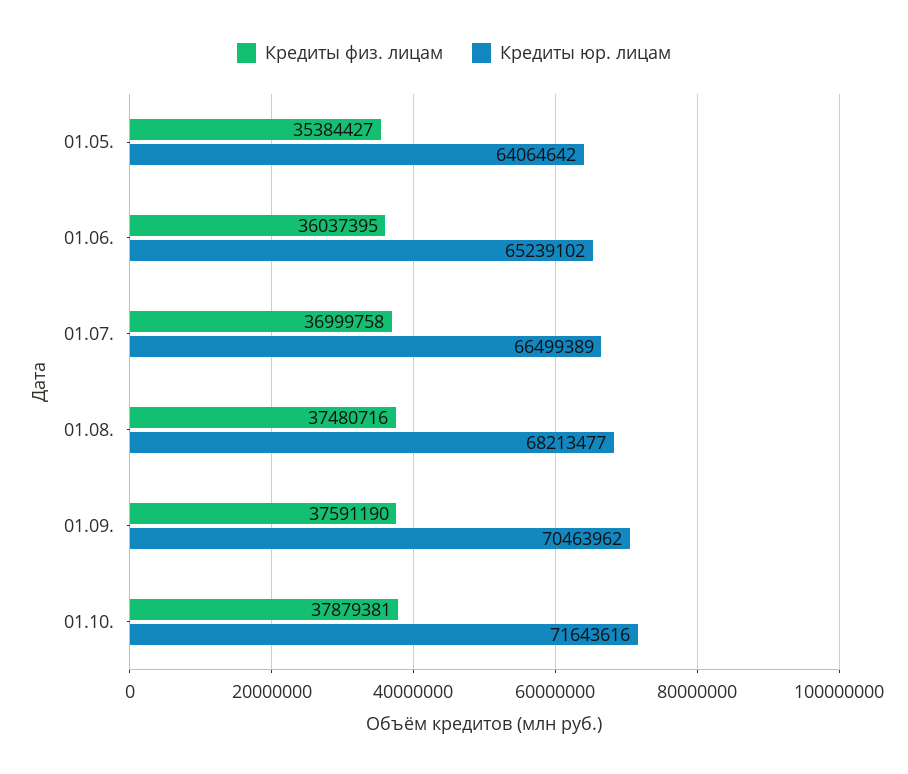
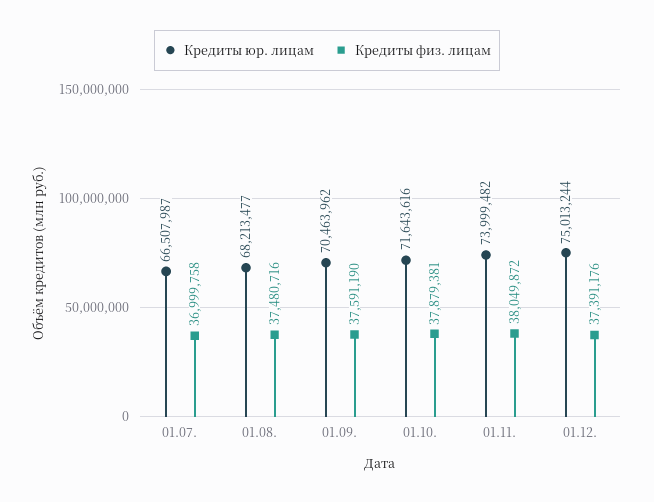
Кредиты физ. лицам, 01.05.: 35384427 -> none
Кредиты юр. лицам, 01.05.: 64064642 -> none
Кредиты физ. лицам, 01.06.: 36037395 -> none
Кредиты юр. лицам, 01.06.: 65239102 -> none
Кредиты юр. лицам, 01.07.: 66499389 -> 66507987
Кредиты юр. лицам, 01.11.: none -> 73999482
Кредиты физ. лицам, 01.11.: none -> 38049872
Кредиты юр. лицам, 01.12.: none -> 75013244
Кредиты физ. лицам, 01.12.: none -> 37391176

